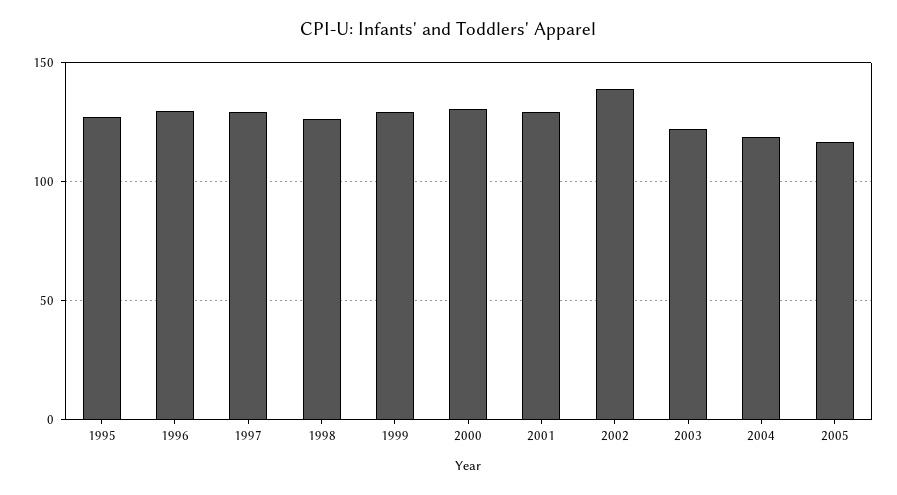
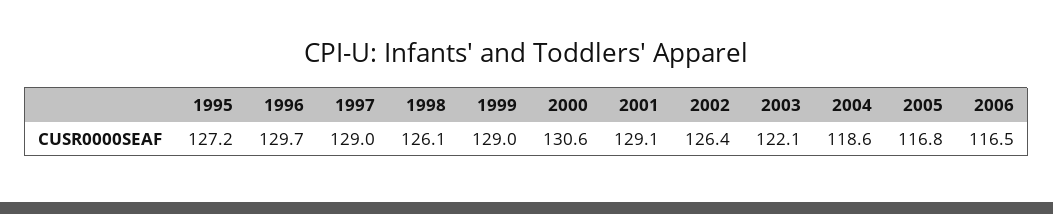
2002: 140 -> 126.4
2006: none -> 116.5

